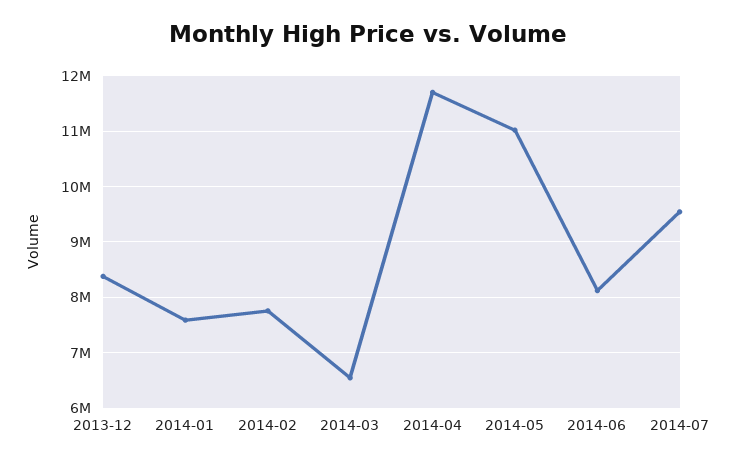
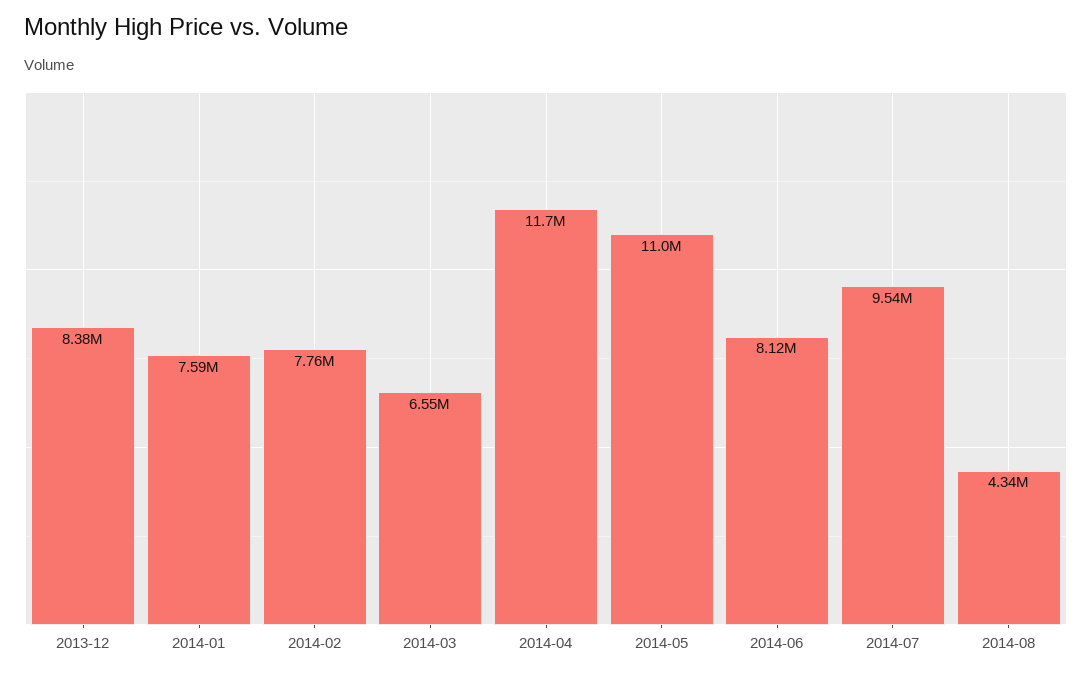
2014-08: none -> 4340000

